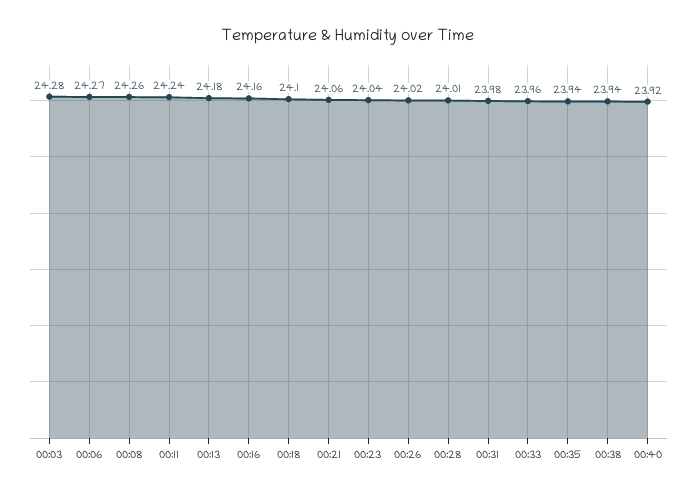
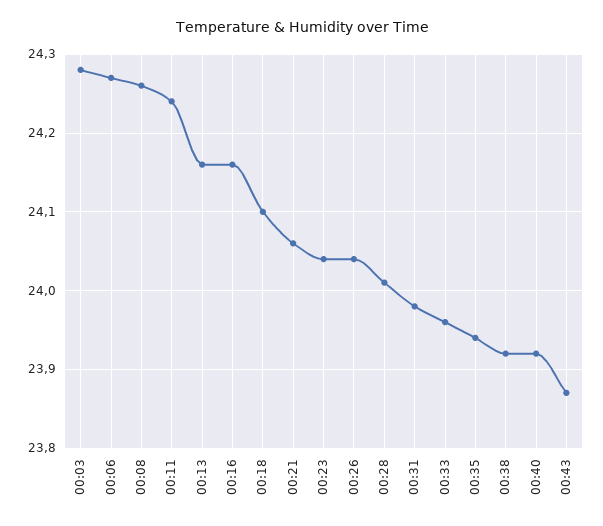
00:13: 24.18 -> 24.16
00:26: 24.02 -> 24.04
00:38: 23.94 -> 23.92
00:43: none -> 23.87

